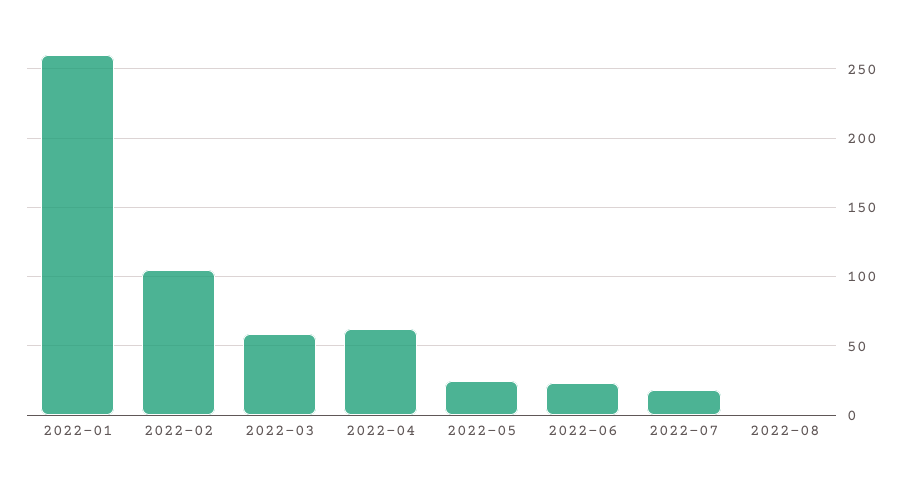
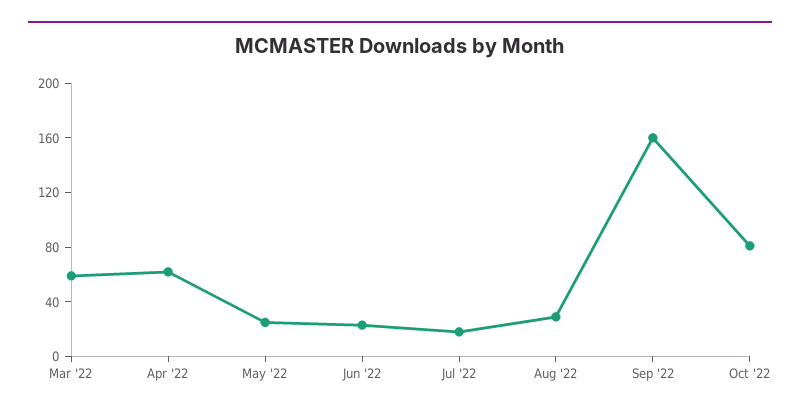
2022-01: 260 -> none
2022-02: 105 -> none
2022-08: 0 -> 30
Sep '22: none -> 160
Oct '22: none -> 80

